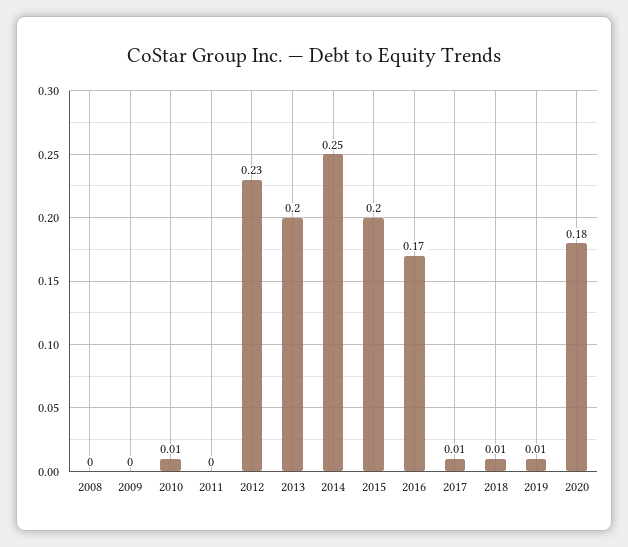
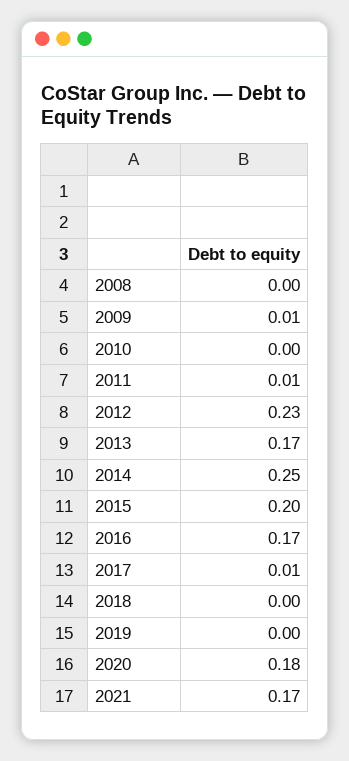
2009: 0 -> 0.01
2010: 0.01 -> 0
2011: 0 -> 0.01
2013: 0.2 -> 0.17
2018: 0.01 -> 0
2019: 0.01 -> 0
2021: none -> 0.17

